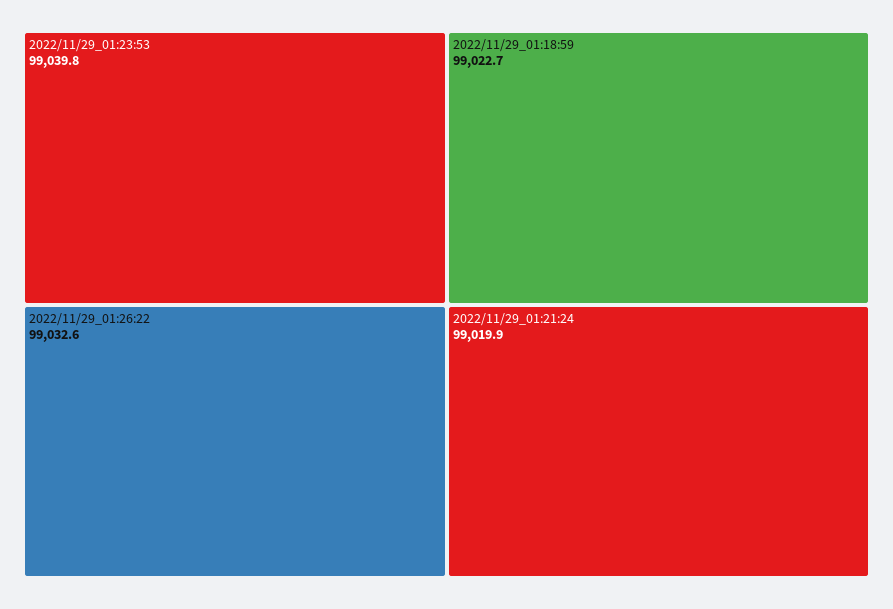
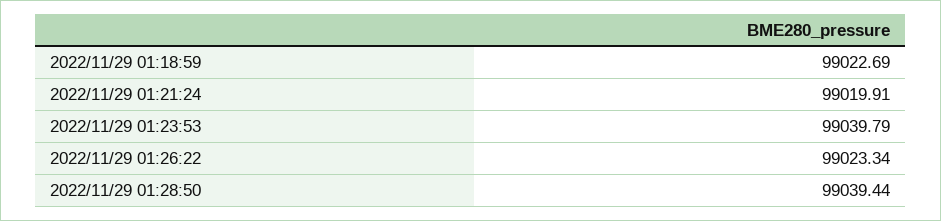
2022/11/29_01:26:22: 99032.6 -> 99023.34
2022/11/29 01:28:50: none -> 99039.44

